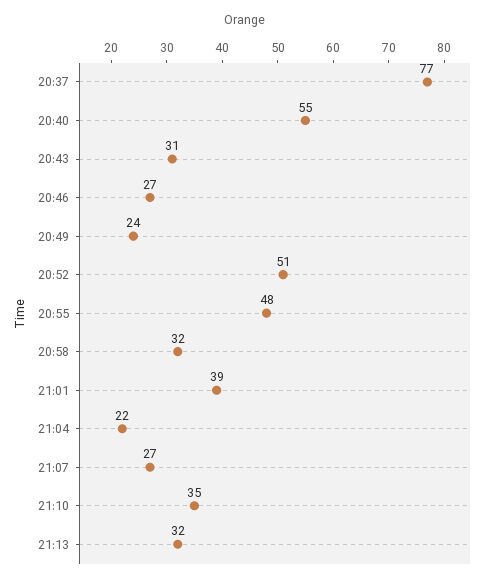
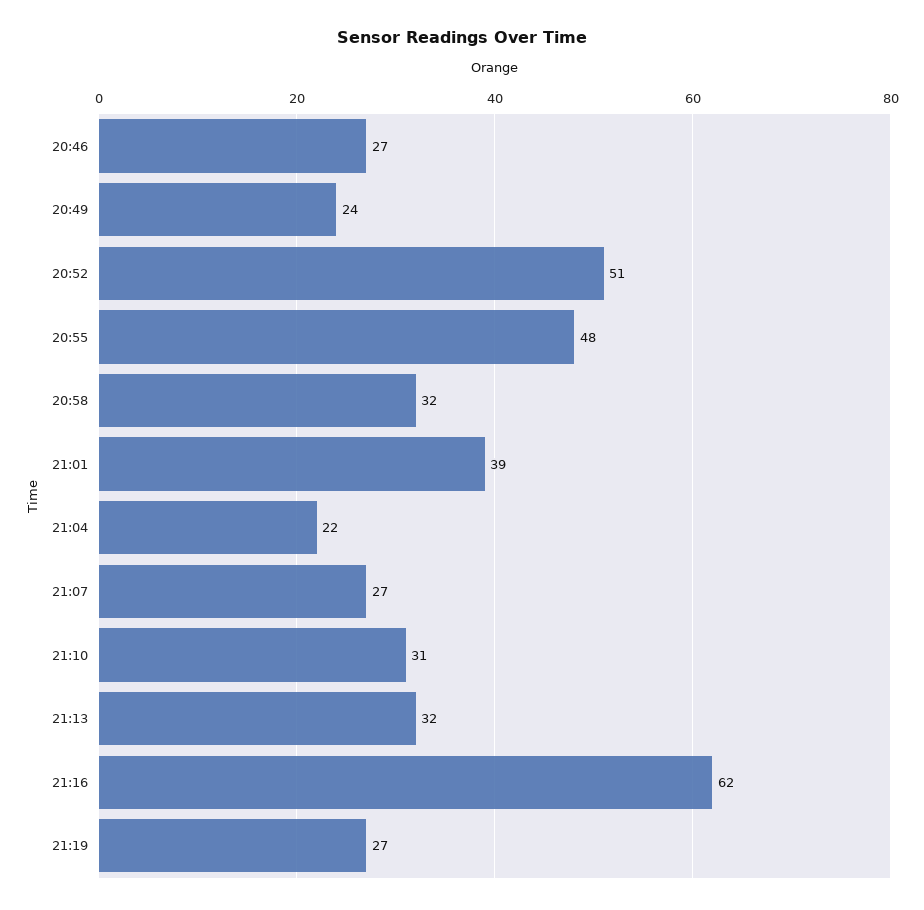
20:37: 77 -> none
20:40: 55 -> none
20:43: 31 -> none
21:10: 35 -> 31
21:16: none -> 62
21:19: none -> 27

